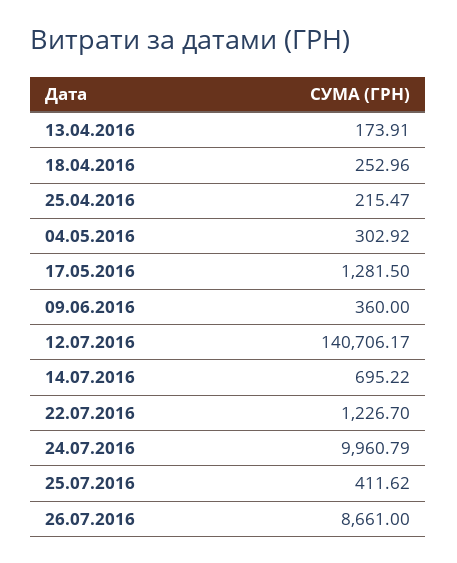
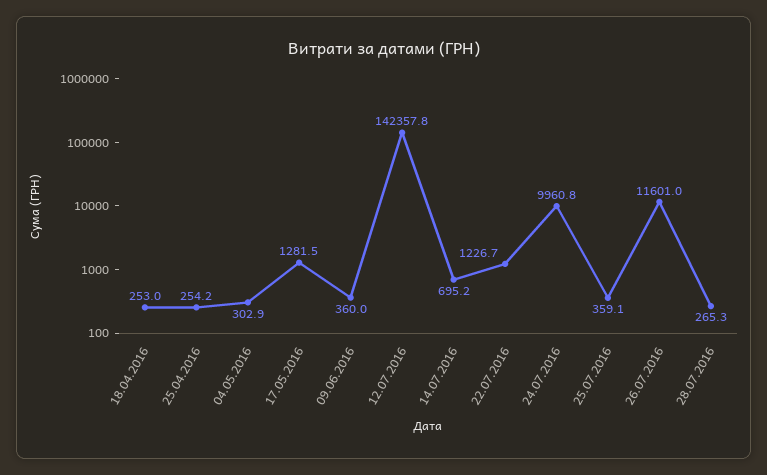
13.04.2016: 173.91 -> none
25.04.2016: 215.47 -> 254.2
12.07.2016: 140706.17 -> 142357.8
25.07.2016: 411.62 -> 359.1
26.07.2016: 8661 -> 11601
28.07.2016: none -> 265.3

